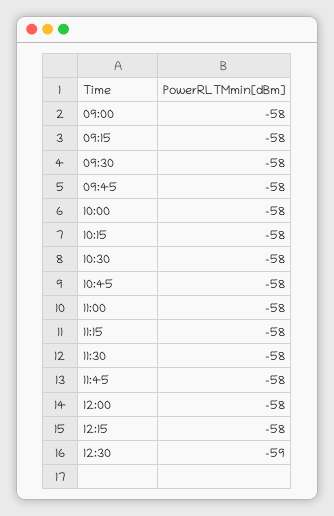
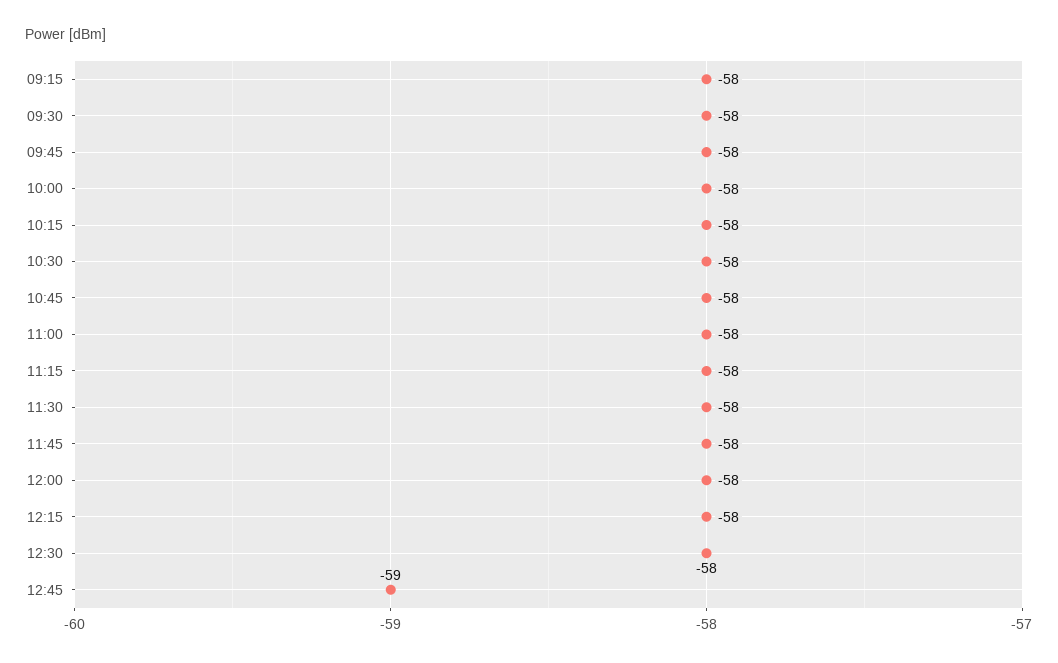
09:00: -58 -> none
12:30: -59 -> -58
12:45: none -> -59

